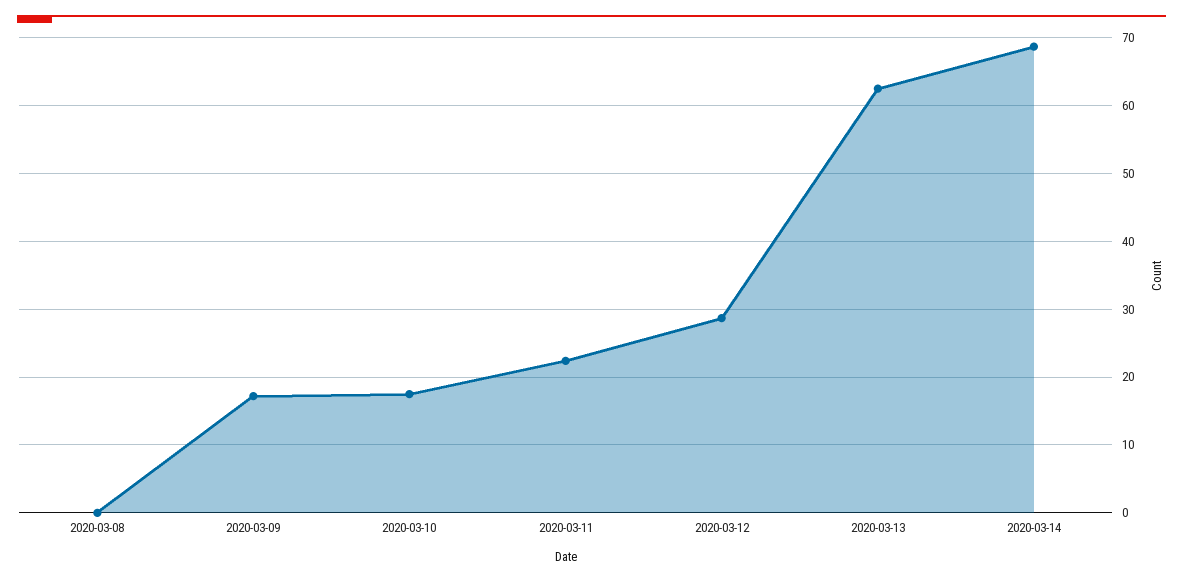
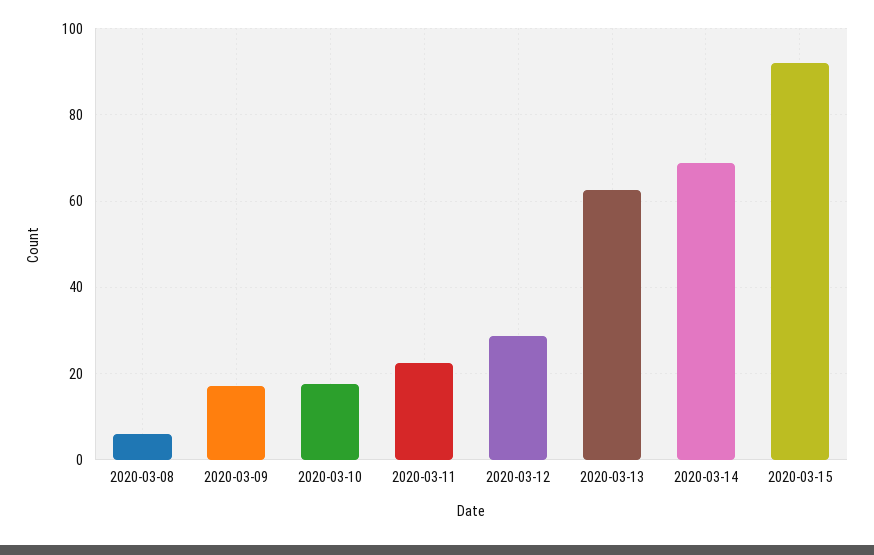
2020-03-08: 0 -> 6
2020-03-15: none -> 92

